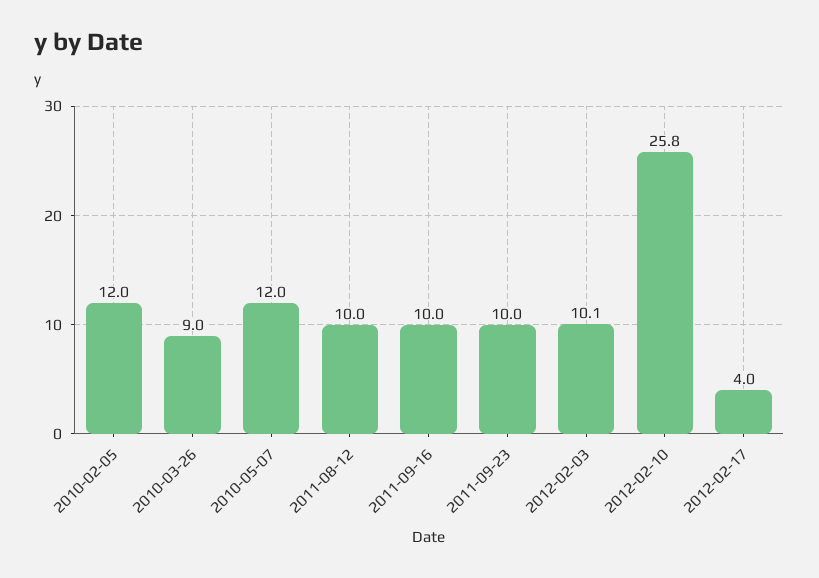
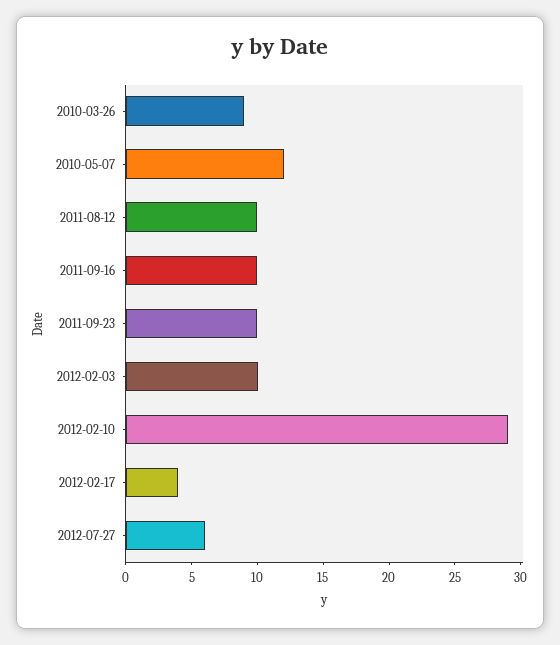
2010-02-05: 12 -> none
2012-02-10: 25.8 -> 29
2012-07-27: none -> 6

